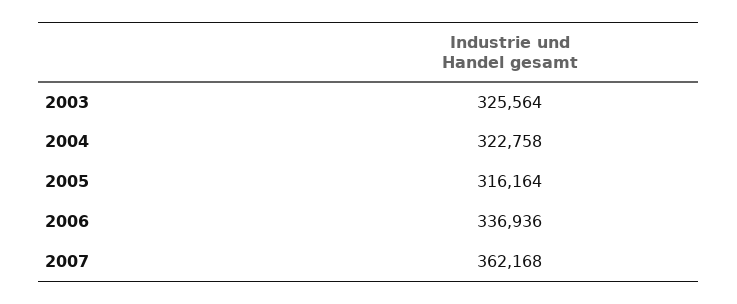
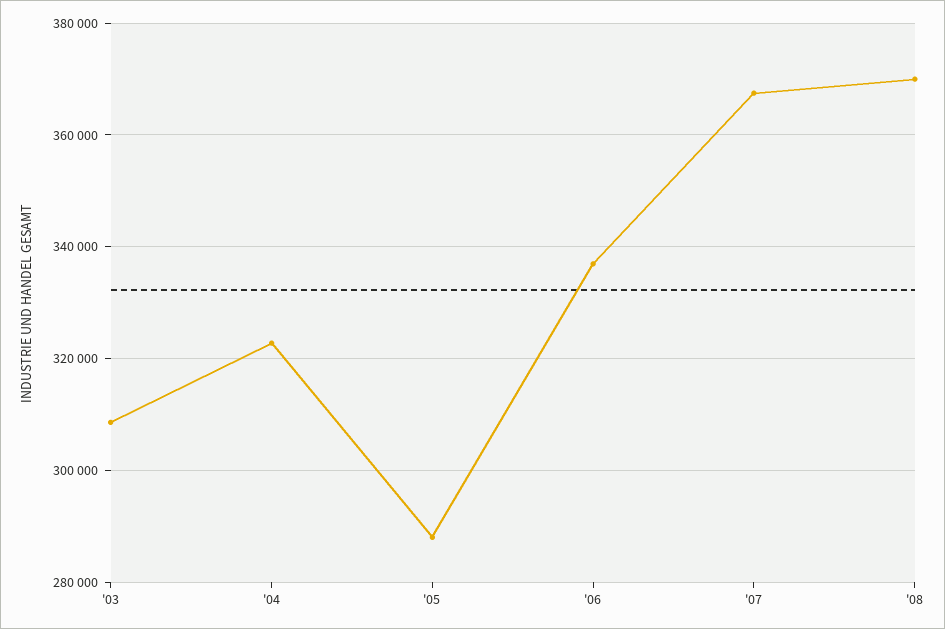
2003: 325564 -> 308000
2005: 316164 -> 288000
2007: 362168 -> 368000
'08: none -> 370000

